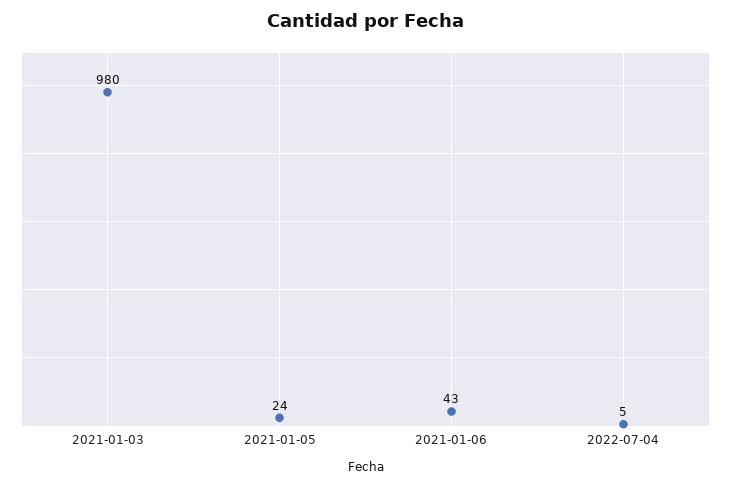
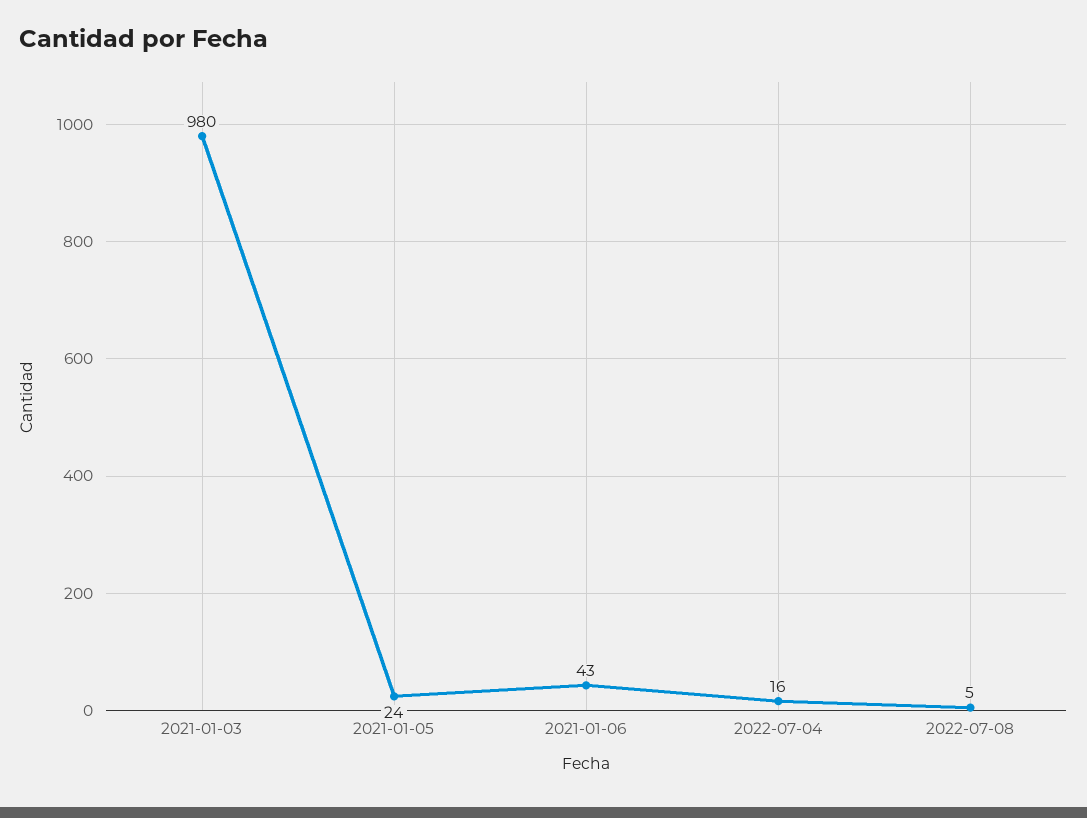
2022-07-04: 5 -> 16
2022-07-08: none -> 5

